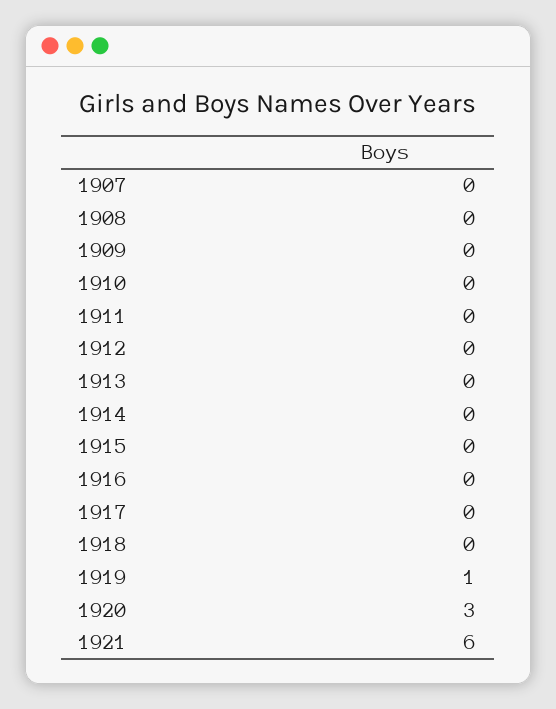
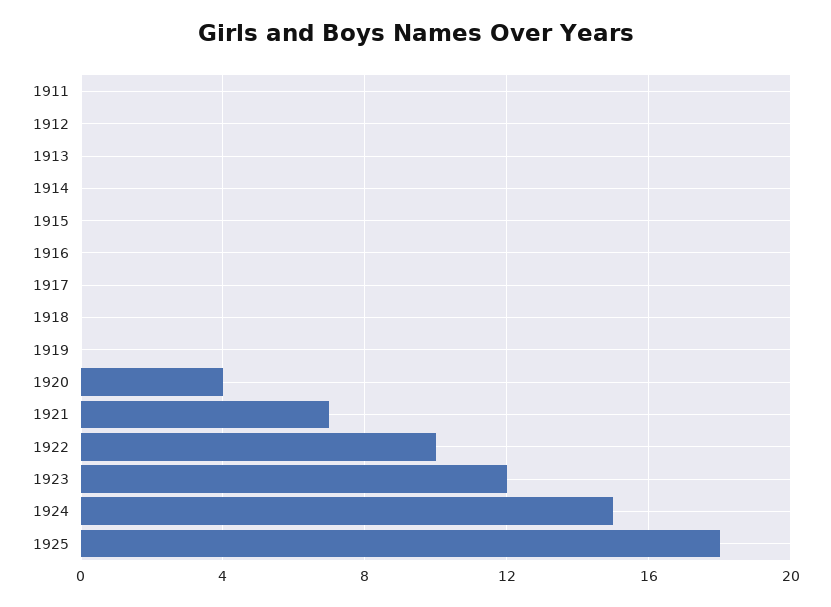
1907: 0 -> none
1908: 0 -> none
1909: 0 -> none
1910: 0 -> none
1919: 1 -> 0
1920: 3 -> 4
1921: 6 -> 7
1922: none -> 10
1923: none -> 12
1924: none -> 15
1925: none -> 18

